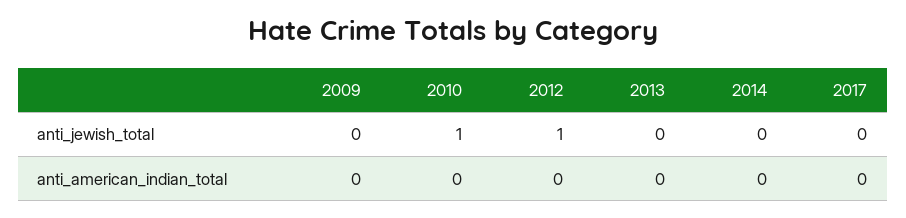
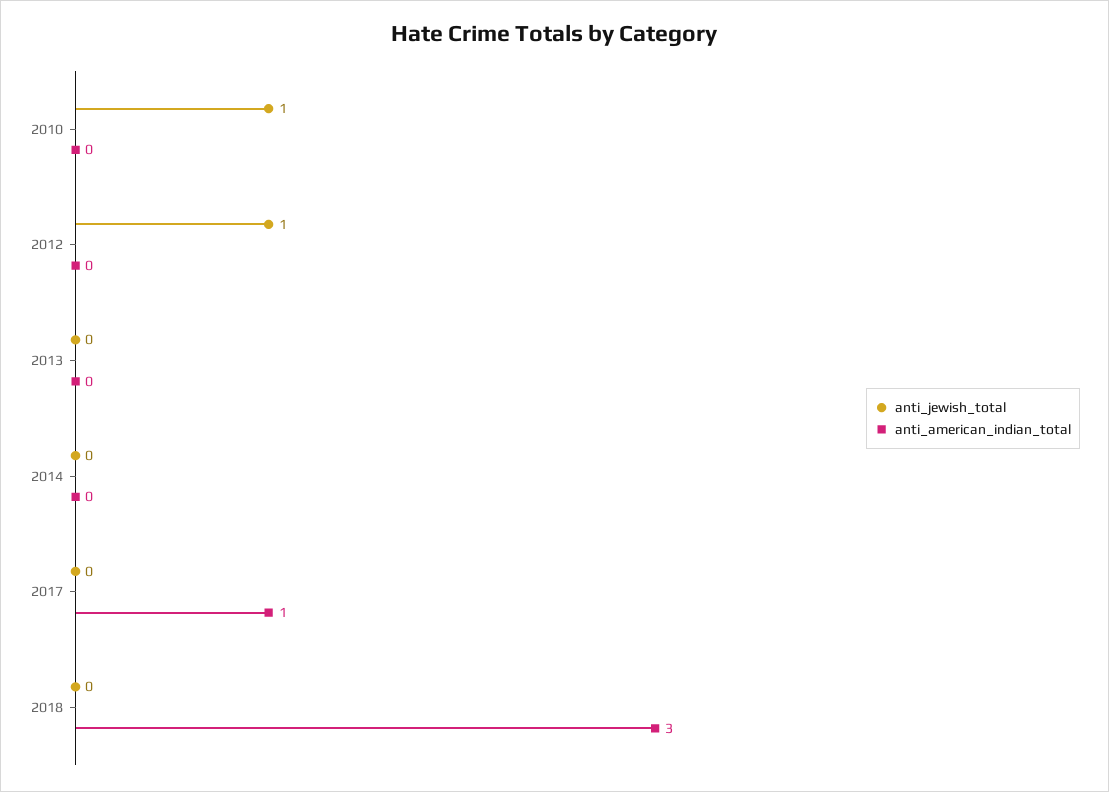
anti_jewish_total, 2009: 0 -> none
anti_american_indian_total, 2009: 0 -> none
anti_american_indian_total, 2017: 0 -> 1
anti_jewish_total, 2018: none -> 0
anti_american_indian_total, 2018: none -> 3

